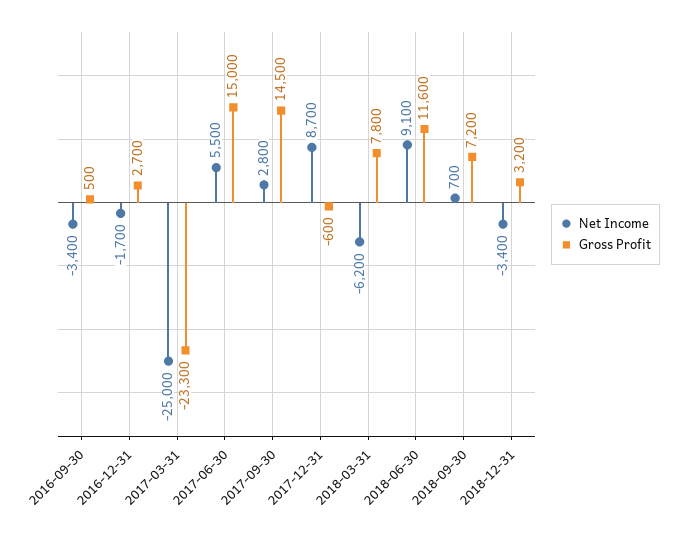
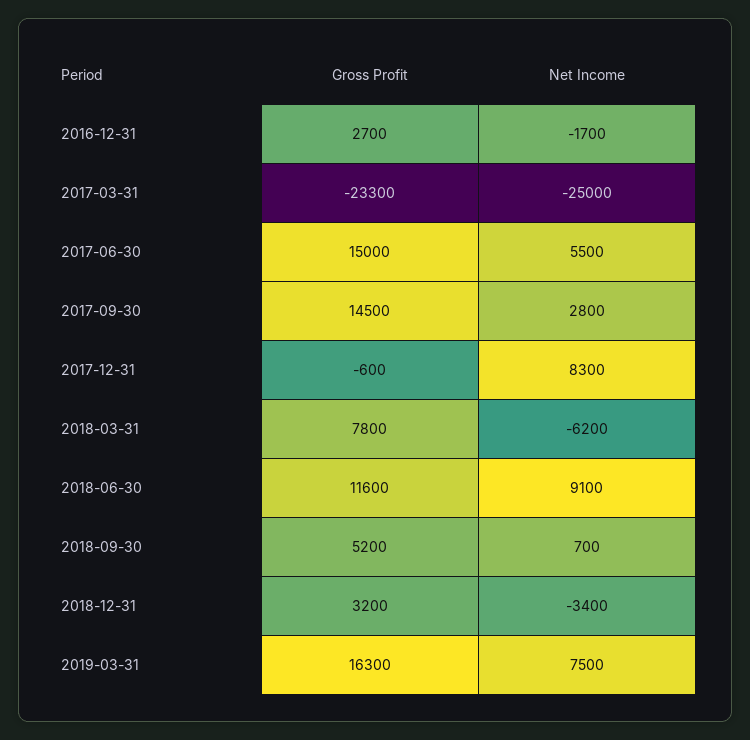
Net Income, 2016-09-30: -3400 -> none
Gross Profit, 2016-09-30: 500 -> none
Net Income, 2017-12-31: 8700 -> 8300
Gross Profit, 2018-09-30: 7200 -> 5200
Gross Profit, 2019-03-31: none -> 16300
Net Income, 2019-03-31: none -> 7500

